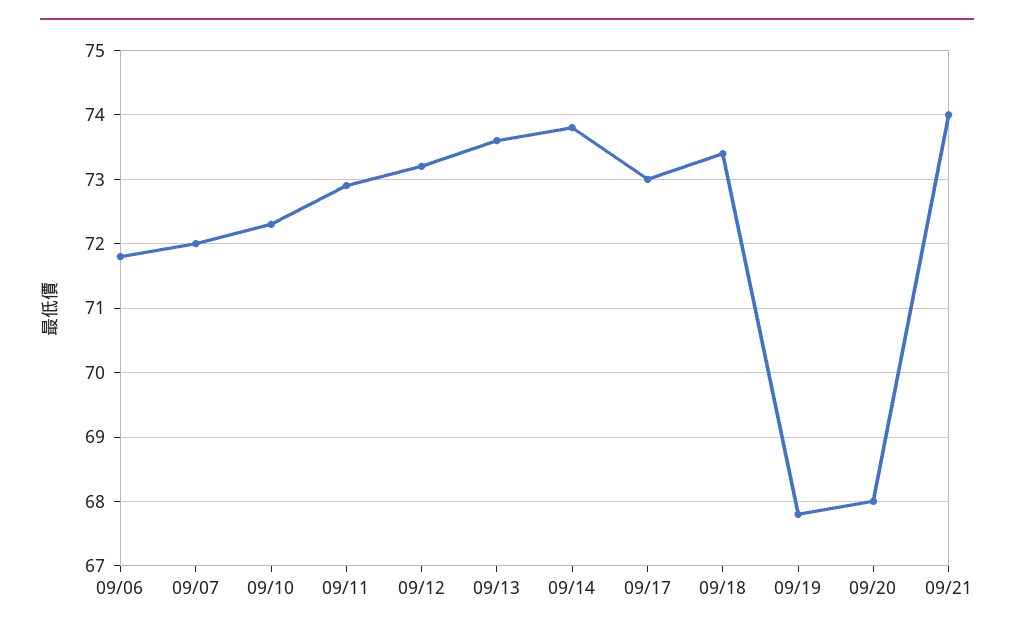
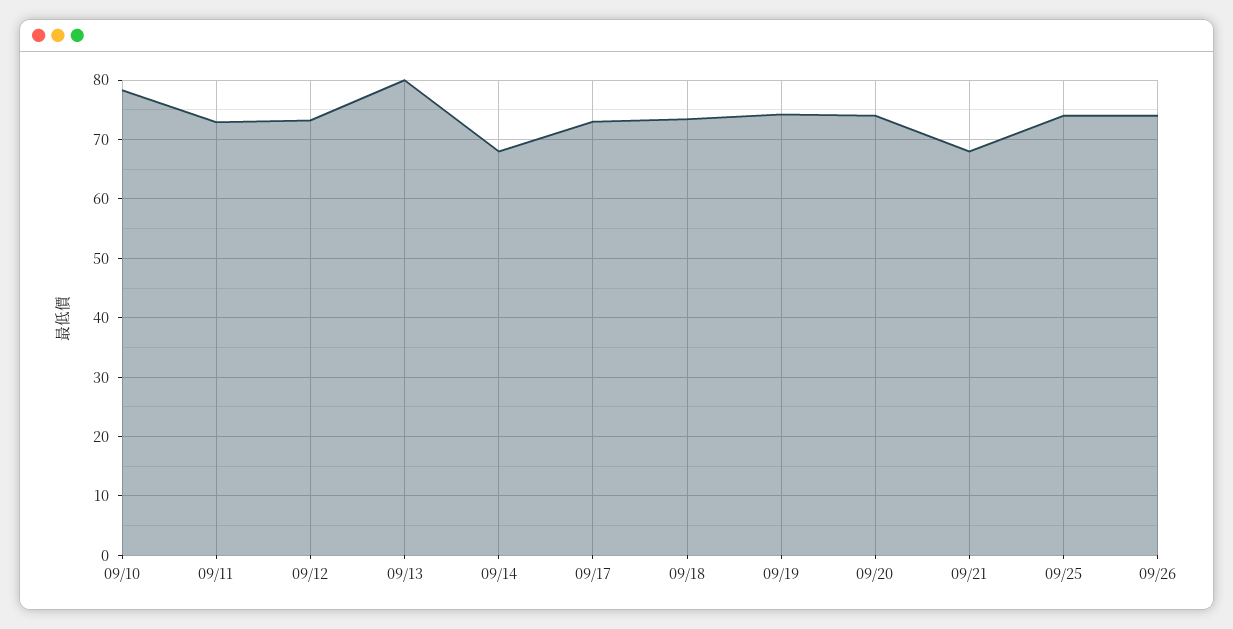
09/06: 71.8 -> none
09/07: 72 -> none
09/10: 72.3 -> 78
09/13: 73.6 -> 80
09/14: 73.8 -> 68
09/19: 67.8 -> 74
09/20: 68 -> 74
09/21: 74 -> 68
09/25: none -> 74
09/26: none -> 74

